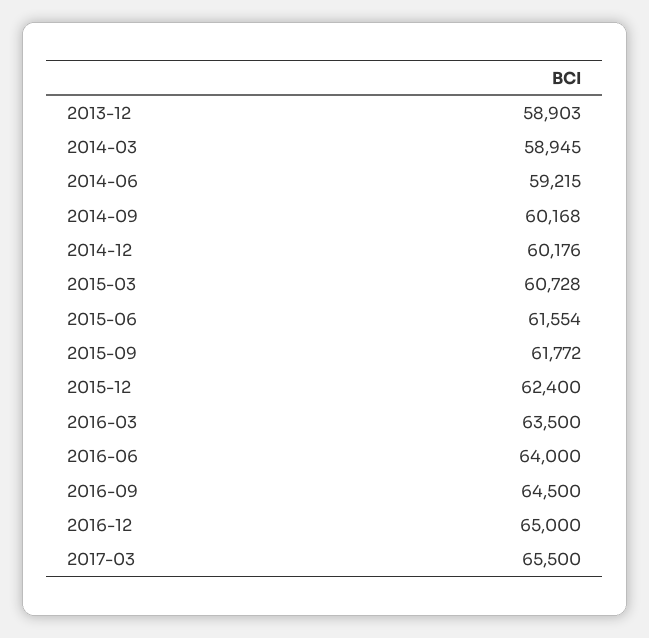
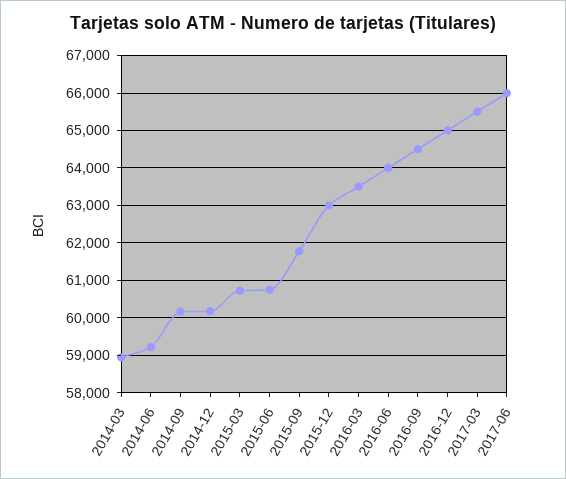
2013-12: 58903 -> none
2015-06: 61554 -> 60800
2015-12: 62400 -> 63000
2017-06: none -> 66000

